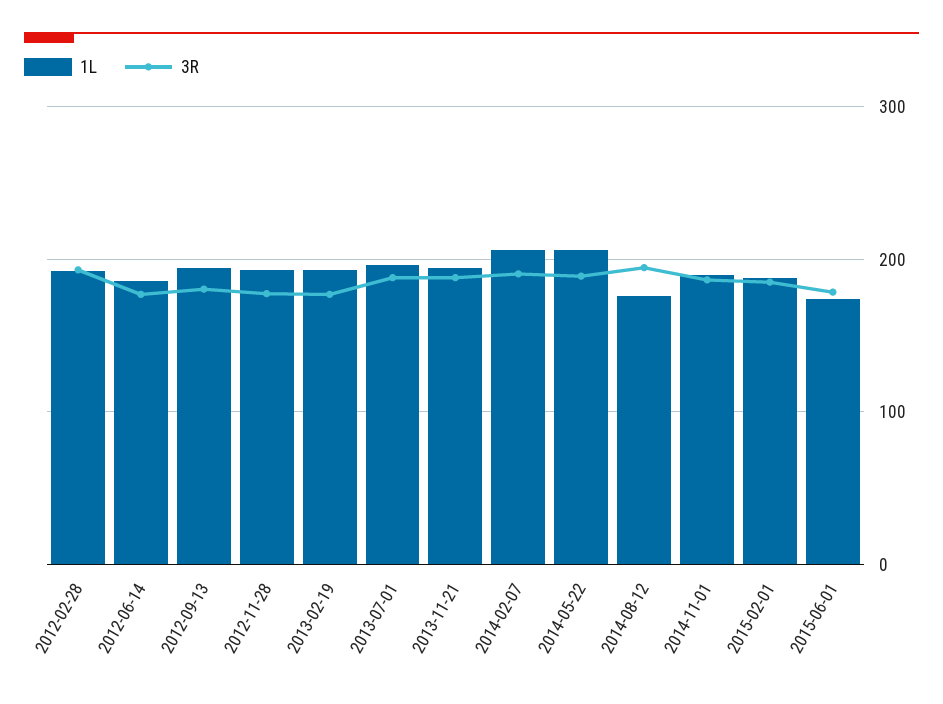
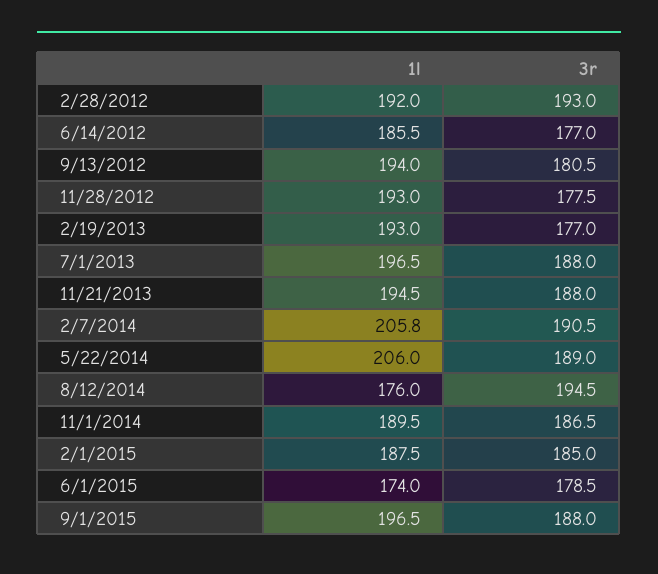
1L, 9/1/2015: none -> 196.5
3R, 9/1/2015: none -> 188

